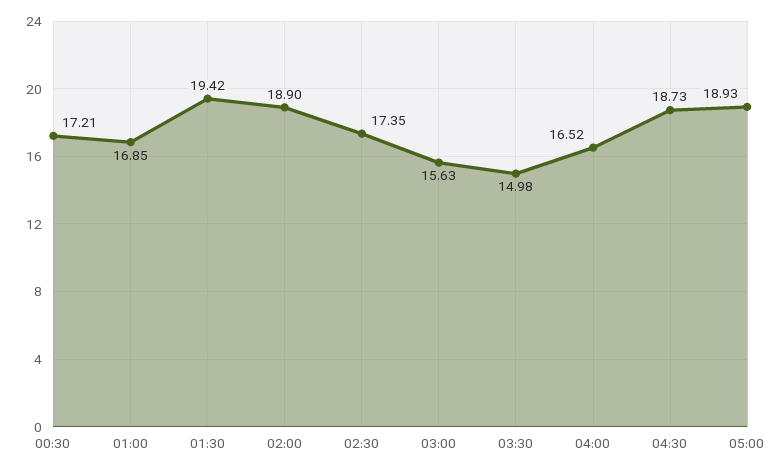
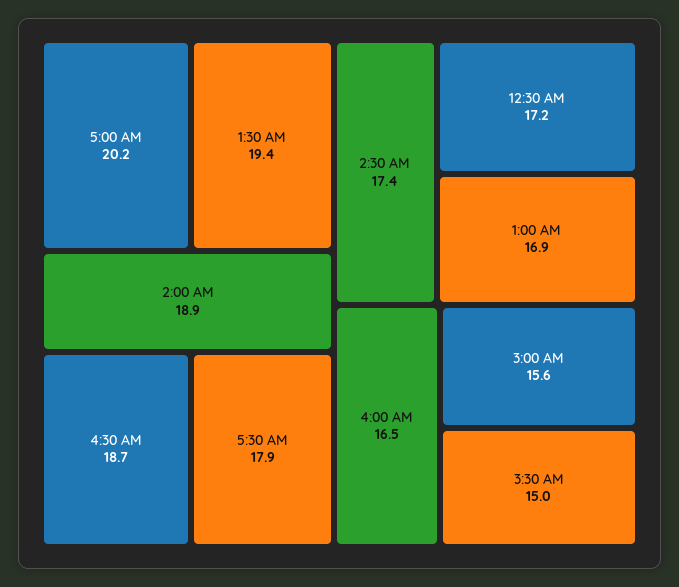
05:00: 18.93 -> 20.2
5:30 AM: none -> 17.9

